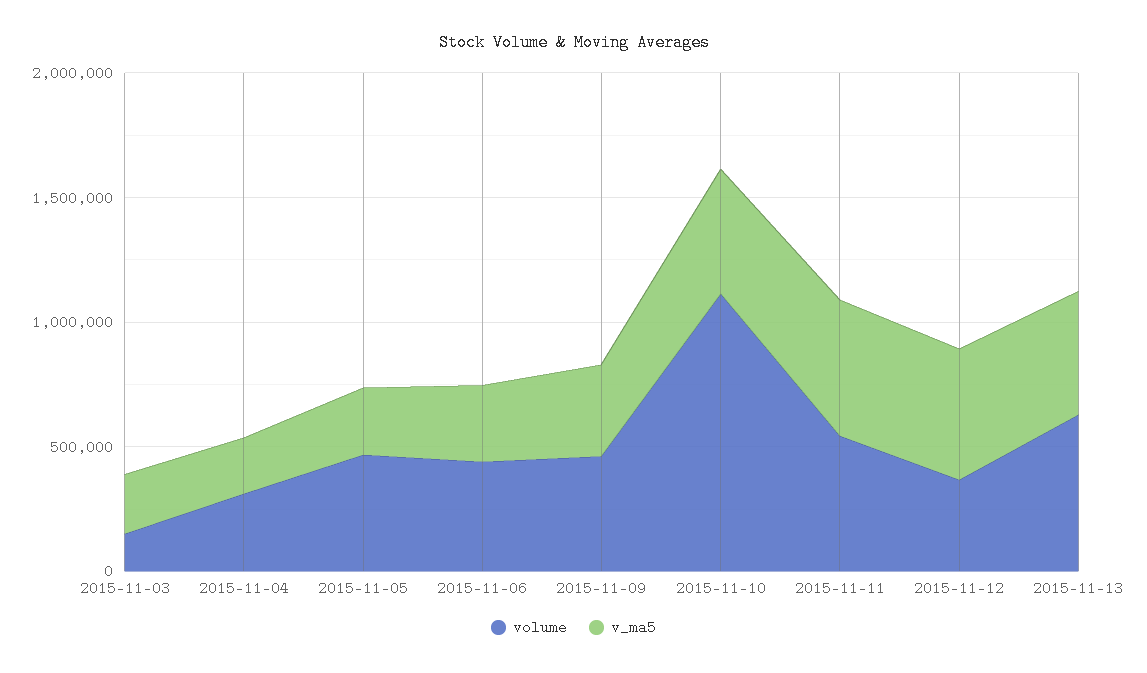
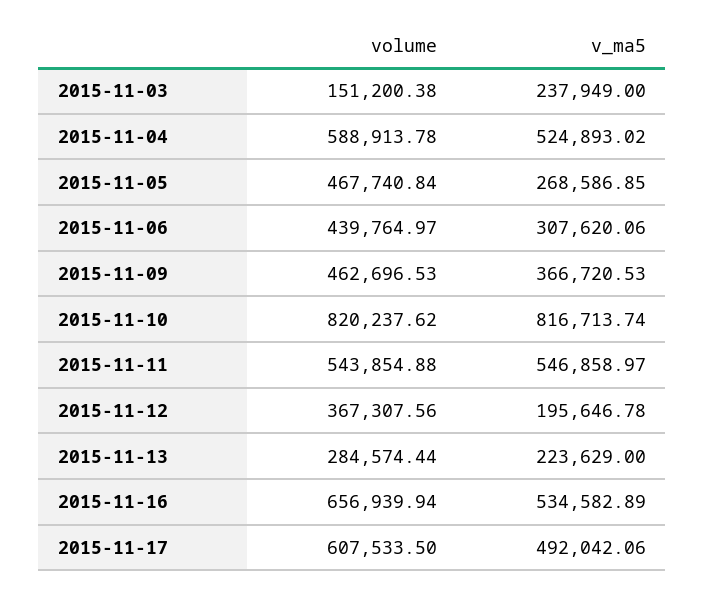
volume, 2015-11-04: 300000 -> 588913.78
v_ma5, 2015-11-04: 200000 -> 524893.02
volume, 2015-11-10: 1100000 -> 820237.62
v_ma5, 2015-11-10: 500000 -> 816713.74
v_ma5, 2015-11-12: 500000 -> 195646.78
volume, 2015-11-13: 600000 -> 284574.44
v_ma5, 2015-11-13: 500000 -> 223629
volume, 2015-11-16: none -> 656939.94
v_ma5, 2015-11-16: none -> 534582.89
volume, 2015-11-17: none -> 607533.5
v_ma5, 2015-11-17: none -> 492042.06

